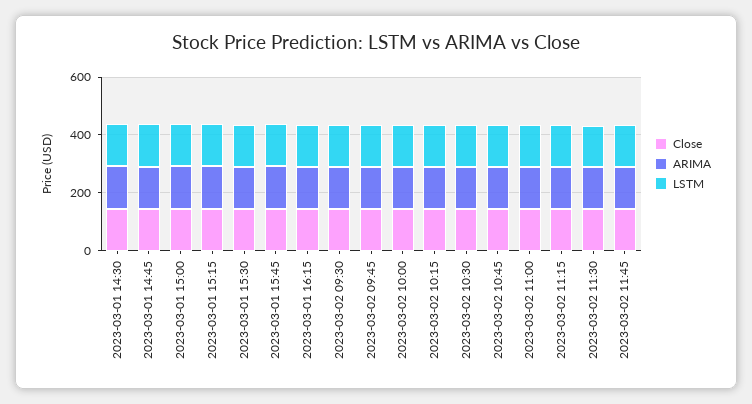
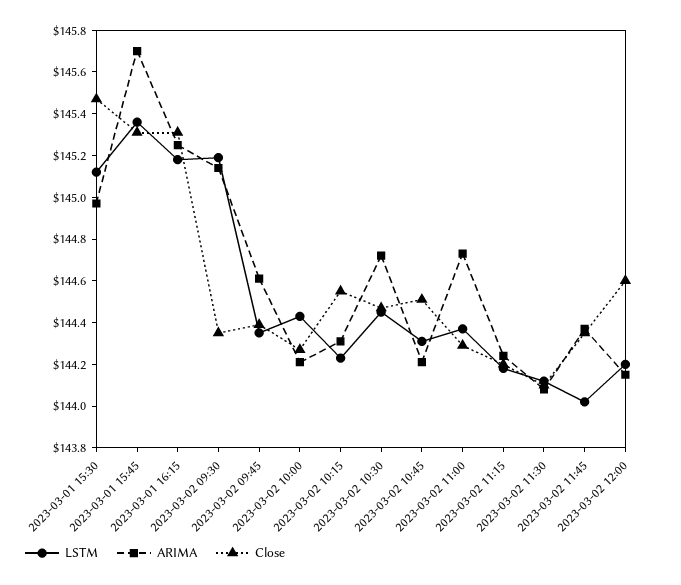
Close, 2023-03-01 14:30: 150 -> none
ARIMA, 2023-03-01 14:30: 150 -> none
LSTM, 2023-03-01 14:30: 150 -> none
Close, 2023-03-01 14:45: 150 -> none
ARIMA, 2023-03-01 14:45: 150 -> none
LSTM, 2023-03-01 14:45: 150 -> none
Close, 2023-03-01 15:00: 150 -> none
ARIMA, 2023-03-01 15:00: 150 -> none
LSTM, 2023-03-01 15:00: 150 -> none
Close, 2023-03-01 15:15: 150 -> none
ARIMA, 2023-03-01 15:15: 150 -> none
LSTM, 2023-03-01 15:15: 150 -> none
LSTM, 2023-03-02 12:00: none -> 144.2
ARIMA, 2023-03-02 12:00: none -> 144.15
Close, 2023-03-02 12:00: none -> 144.6

